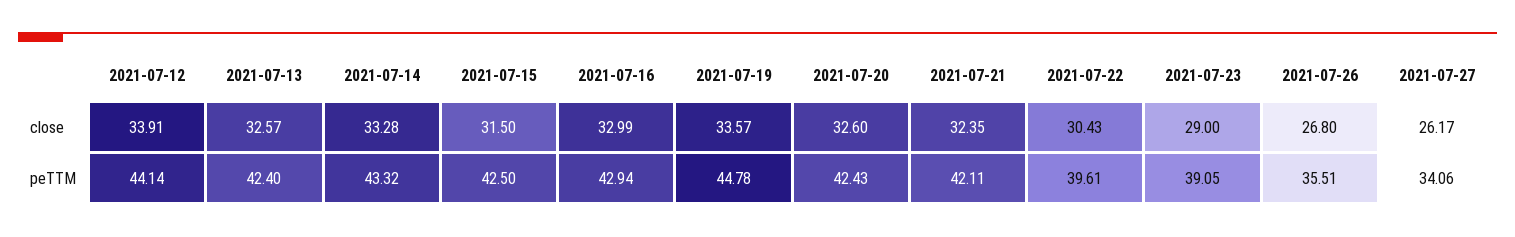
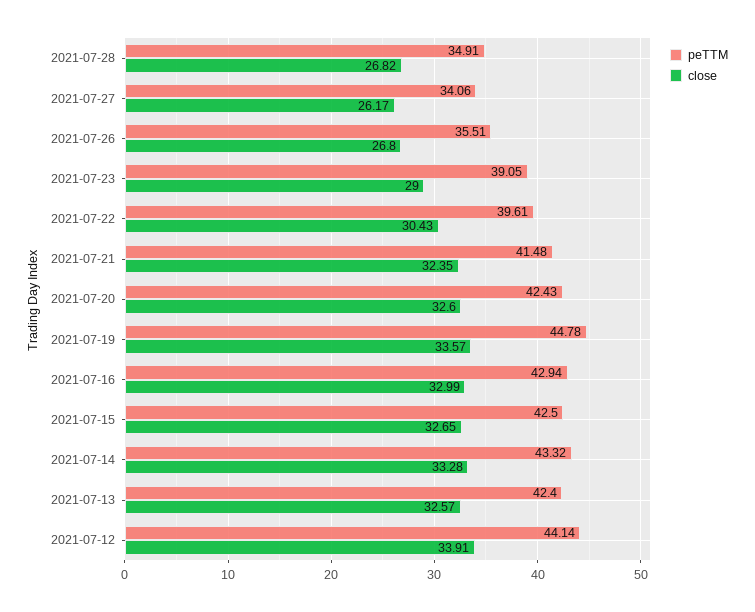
close, 2021-07-15: 31.5 -> 32.65
peTTM, 2021-07-21: 42.11 -> 41.48
peTTM, 2021-07-28: none -> 34.91
close, 2021-07-28: none -> 26.82

